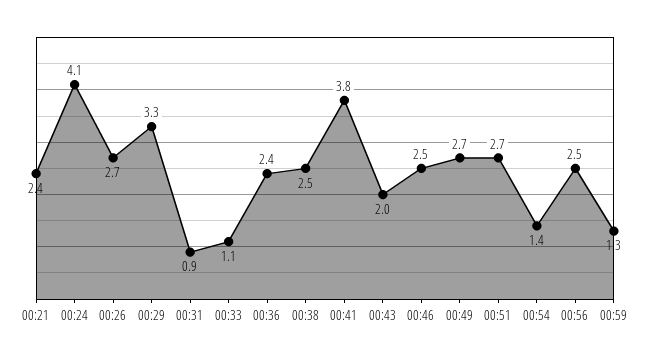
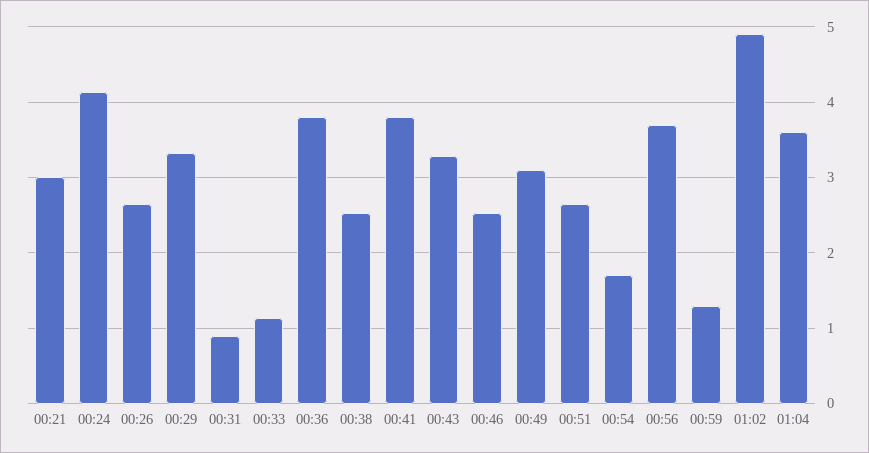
00:21: 2.4 -> 3
00:36: 2.4 -> 3.8
00:43: 2 -> 3.3
00:49: 2.7 -> 3.1
00:54: 1.4 -> 1.7
00:56: 2.5 -> 3.7
01:02: none -> 4.9
01:04: none -> 3.6

